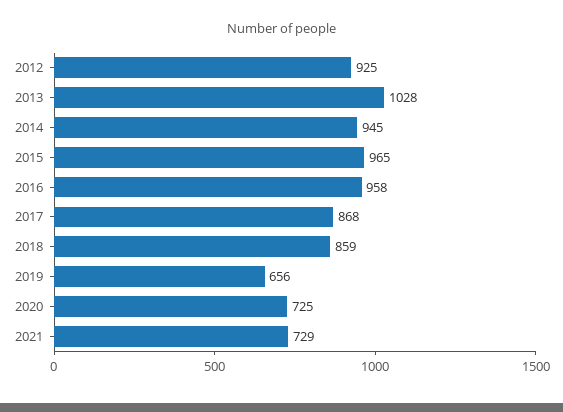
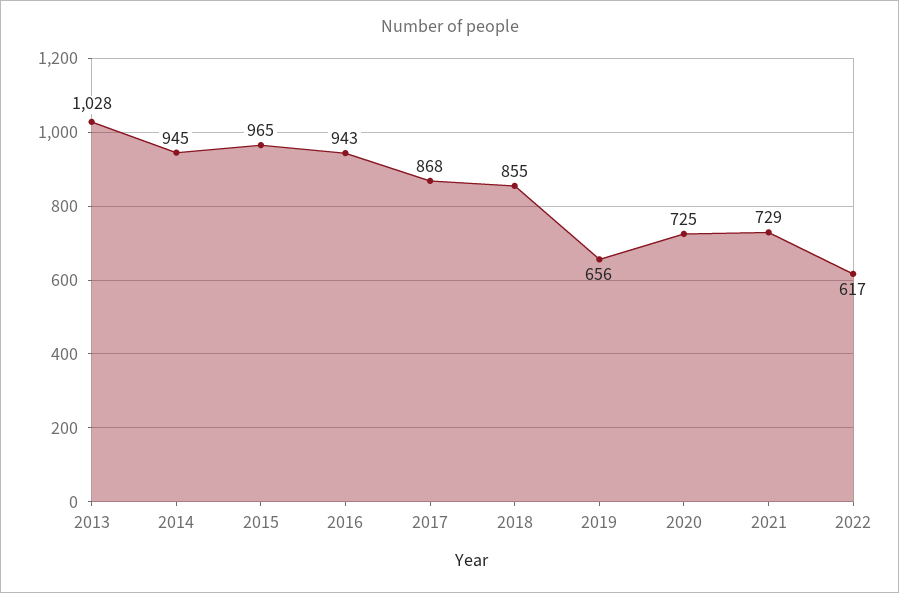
2012: 925 -> none
2016: 958 -> 943
2018: 859 -> 855
2022: none -> 617

